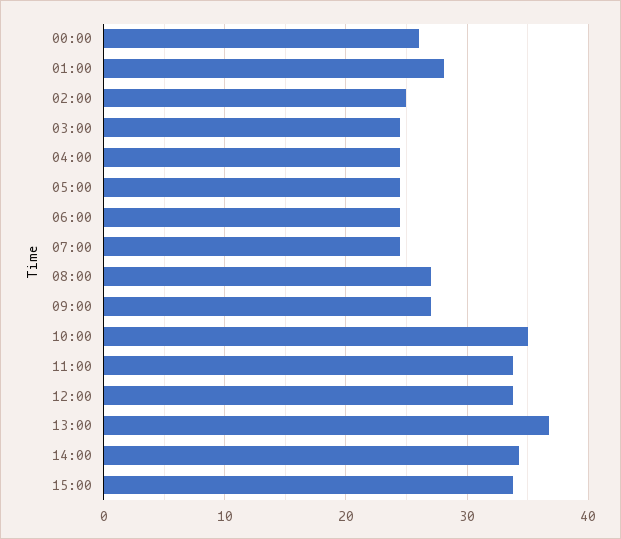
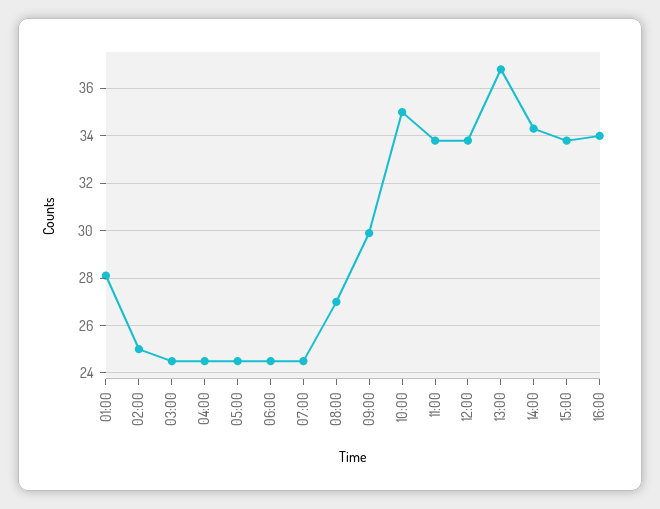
00:00: 26 -> none
09:00: 27 -> 30
16:00: none -> 34

